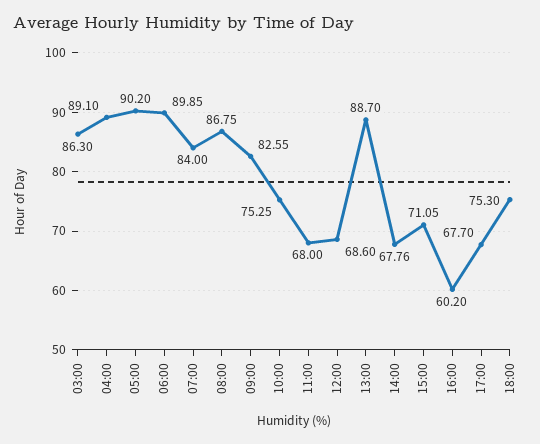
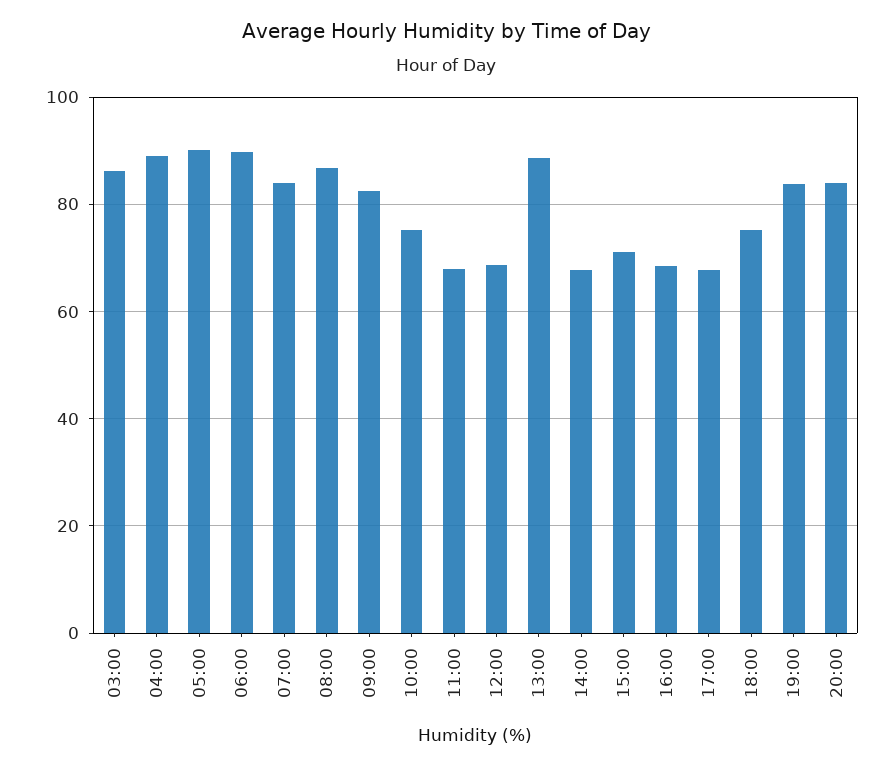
16:00: 60.2 -> 68
19:00: none -> 84
20:00: none -> 84

